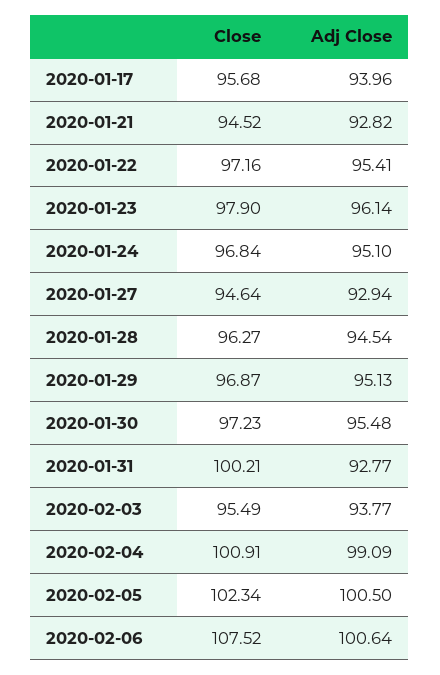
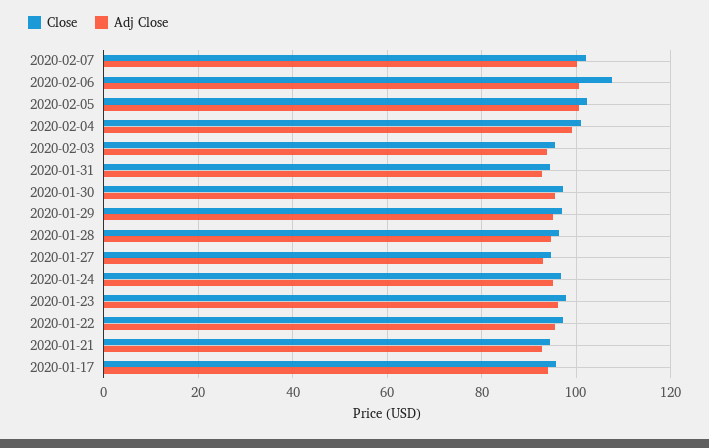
Close, 2020-01-31: 100.21 -> 94
Close, 2020-02-07: none -> 102
Adj Close, 2020-02-07: none -> 100

